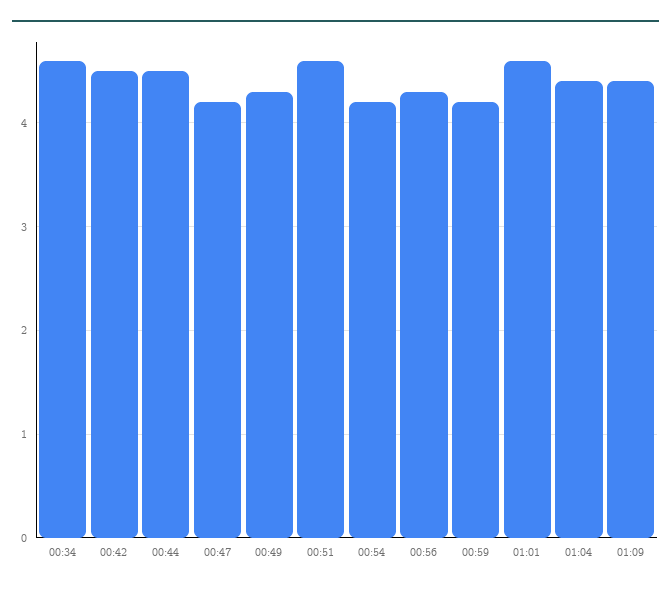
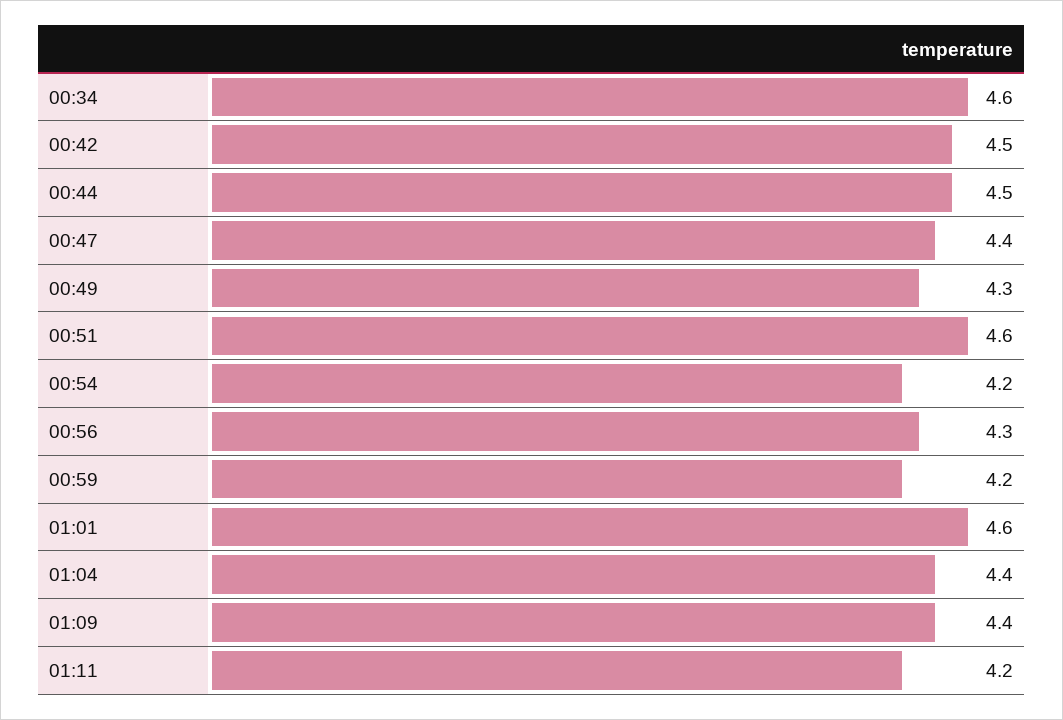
00:47: 4.2 -> 4.4
01:11: none -> 4.2

